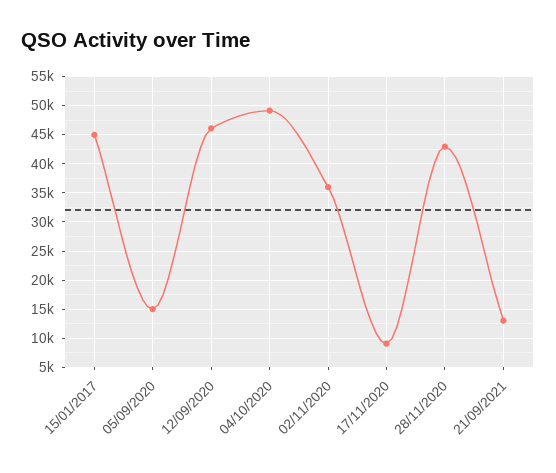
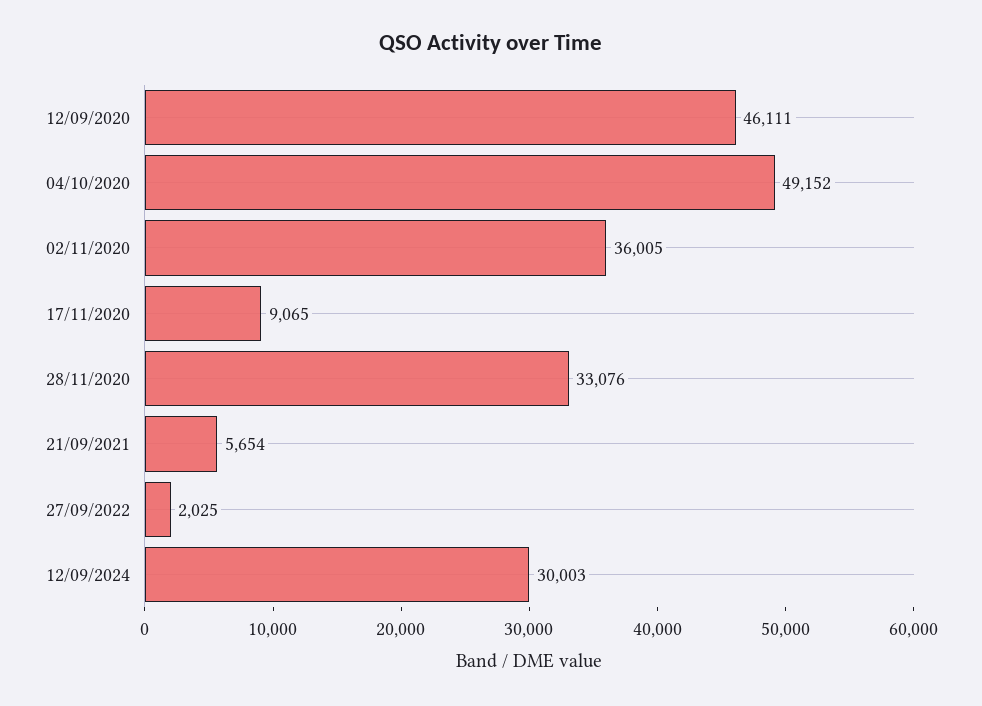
15/01/2017: 45000 -> none
05/09/2020: 15000 -> none
28/11/2020: 42500 -> 33076
21/09/2021: 12500 -> 5654
27/09/2022: none -> 2025
12/09/2024: none -> 30003

